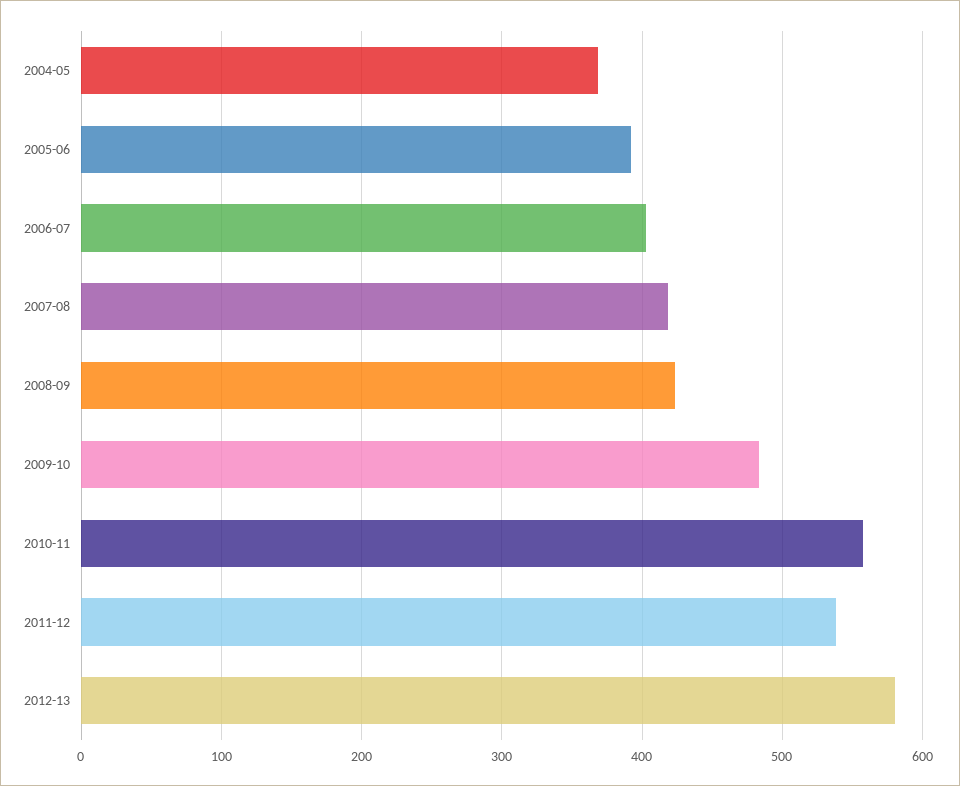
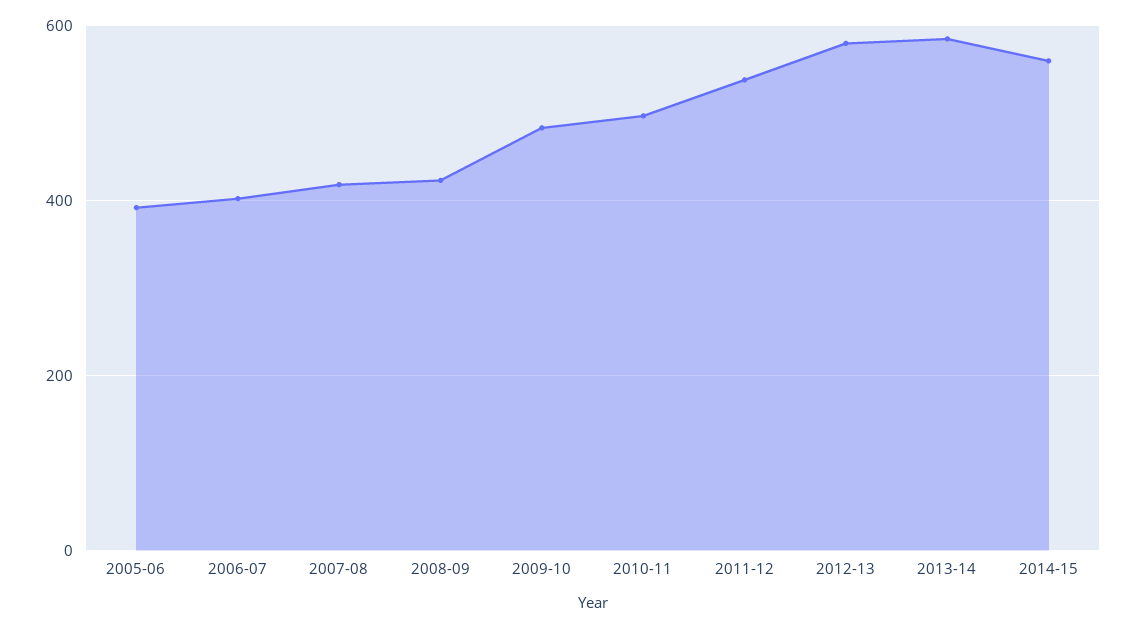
2004-05: 370 -> none
2010-11: 560 -> 500
2013-14: none -> 580
2014-15: none -> 560

